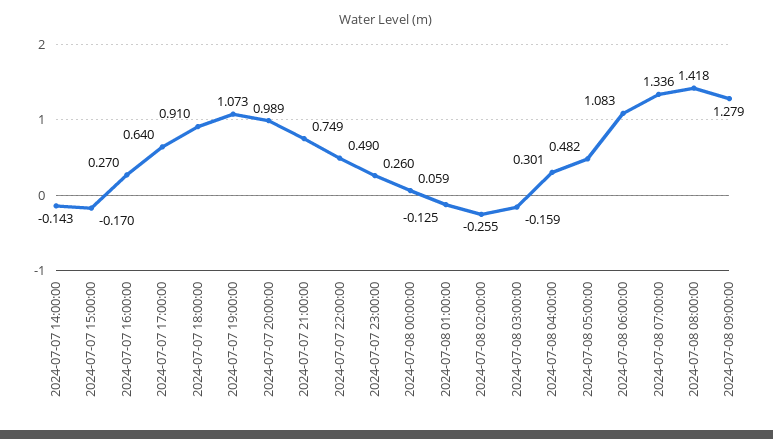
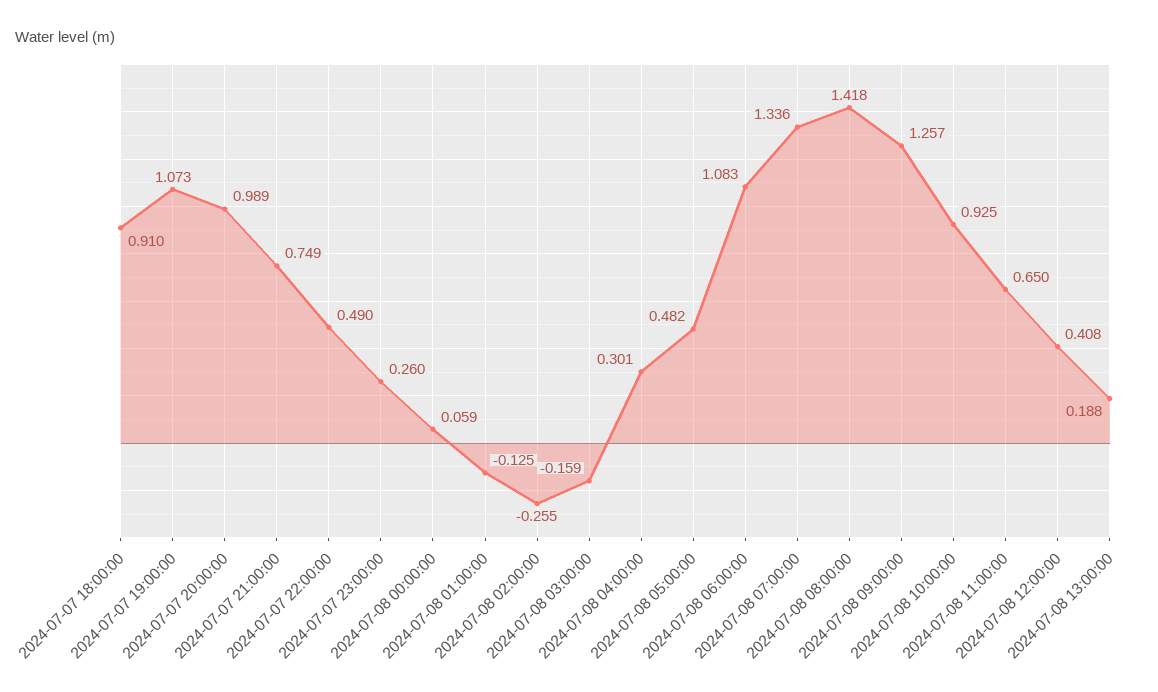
2024-07-07 14:00:00: -0.143 -> none
2024-07-07 15:00:00: -0.17 -> none
2024-07-07 16:00:00: 0.27 -> none
2024-07-07 17:00:00: 0.64 -> none
2024-07-08 09:00:00: 1.279 -> 1.257
2024-07-08 10:00:00: none -> 0.925
2024-07-08 11:00:00: none -> 0.65
2024-07-08 12:00:00: none -> 0.408
2024-07-08 13:00:00: none -> 0.188

